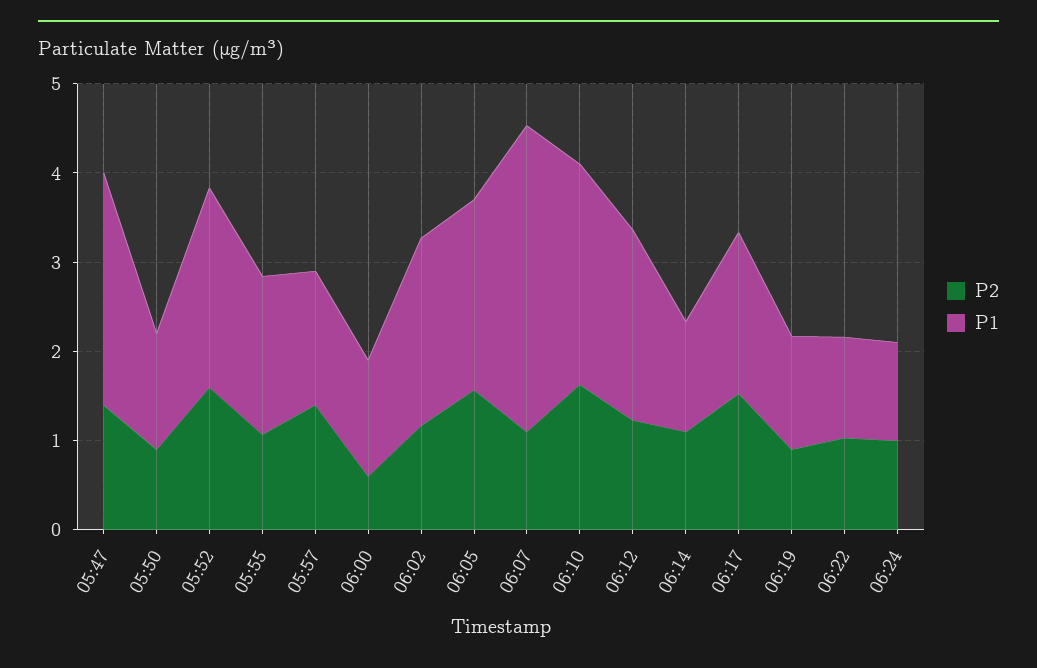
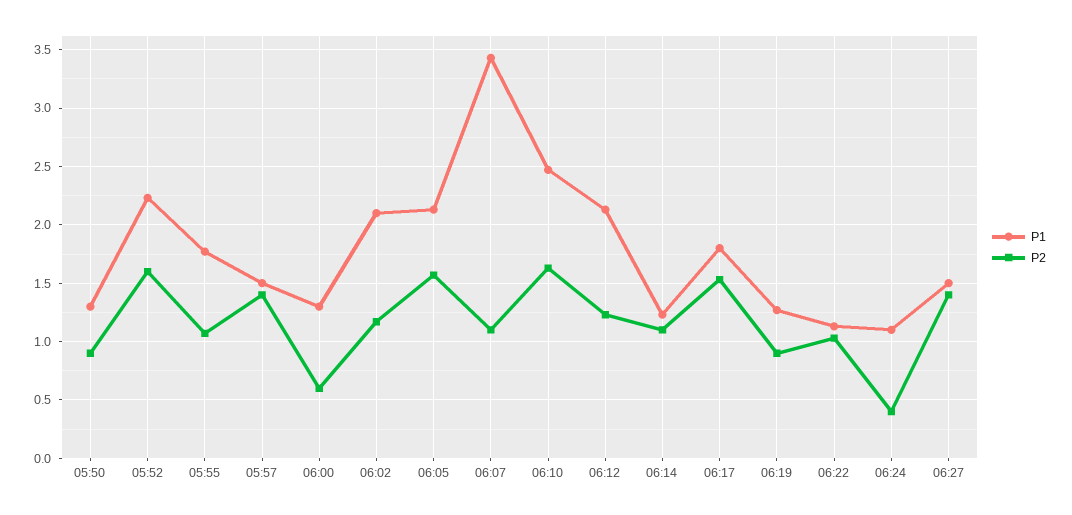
P2, 05:47: 1.4 -> none
P1, 05:47: 2.6 -> none
P2, 06:24: 1 -> 0.4
P1, 06:27: none -> 1.5
P2, 06:27: none -> 1.4

